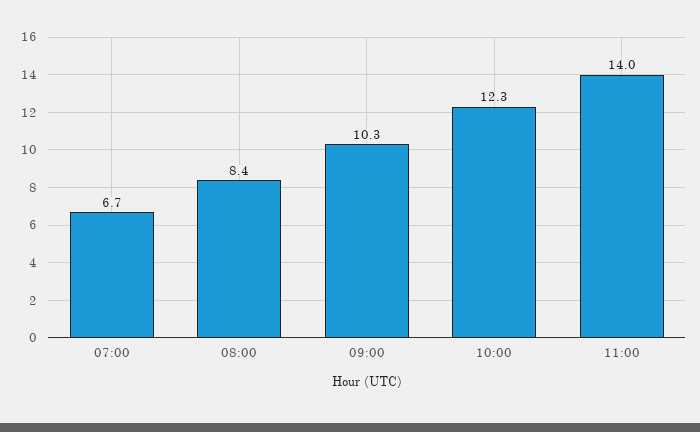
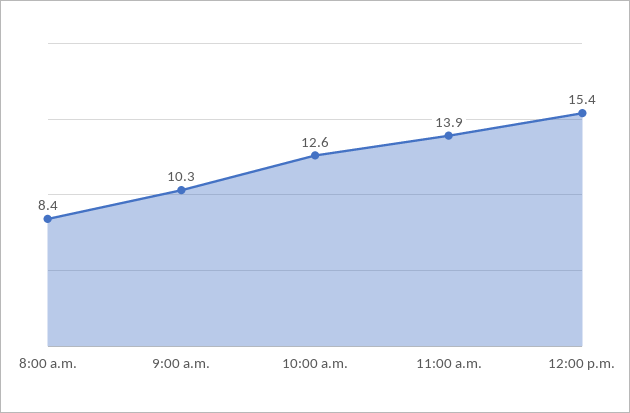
07:00: 6.7 -> none
10:00: 12.3 -> 12.6
11:00: 14 -> 13.9
12:00 p.m.: none -> 15.4

